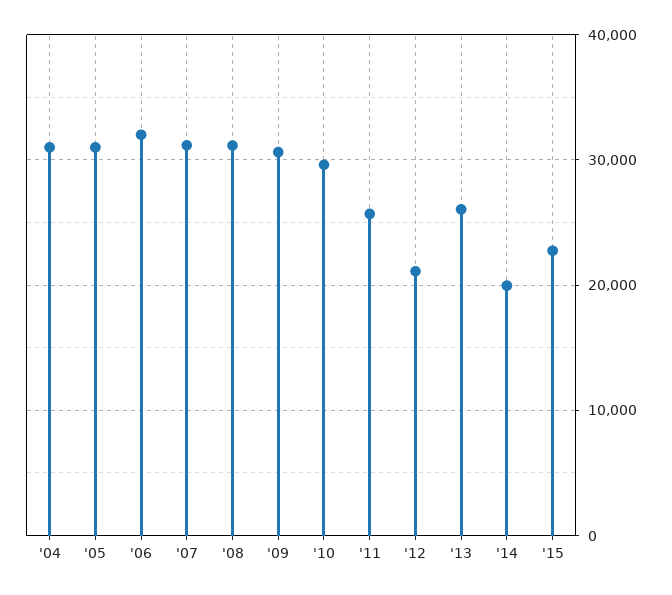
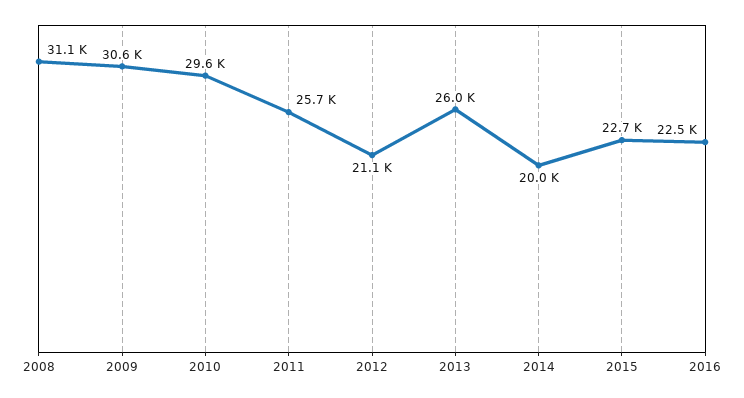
'04: 31000 -> none
'05: 31000 -> none
'06: 32000 -> none
'07: 31000 -> none
2016: none -> 22500

